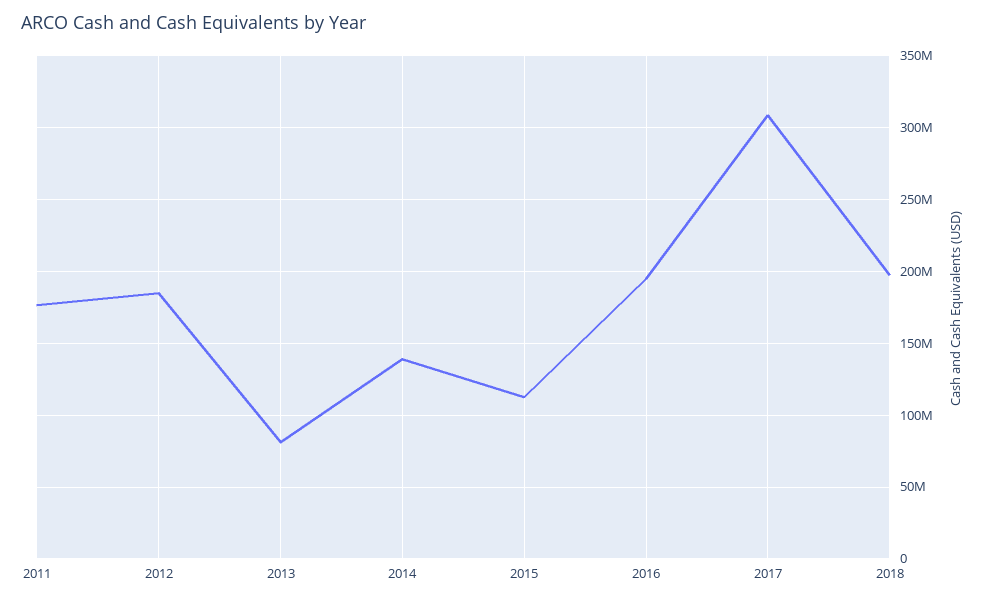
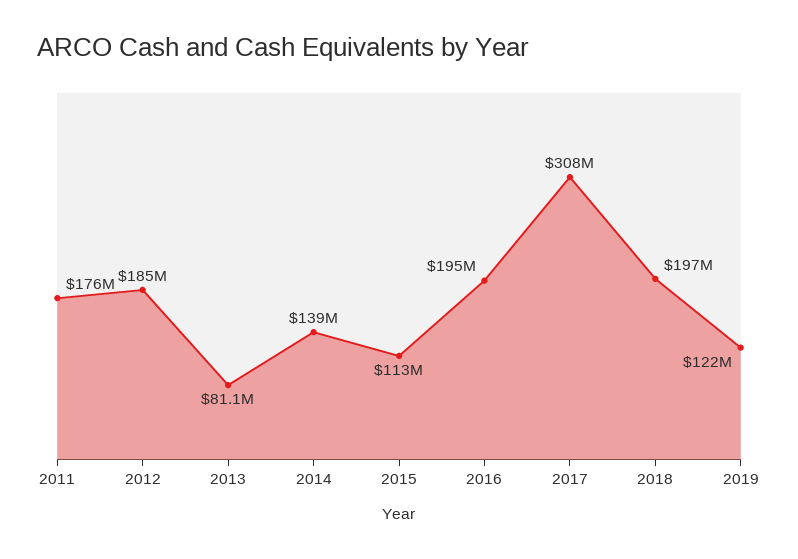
2019: none -> 122000000

